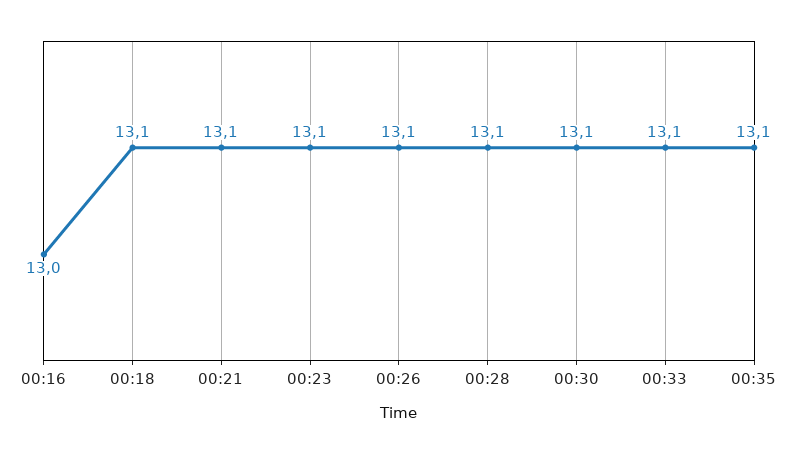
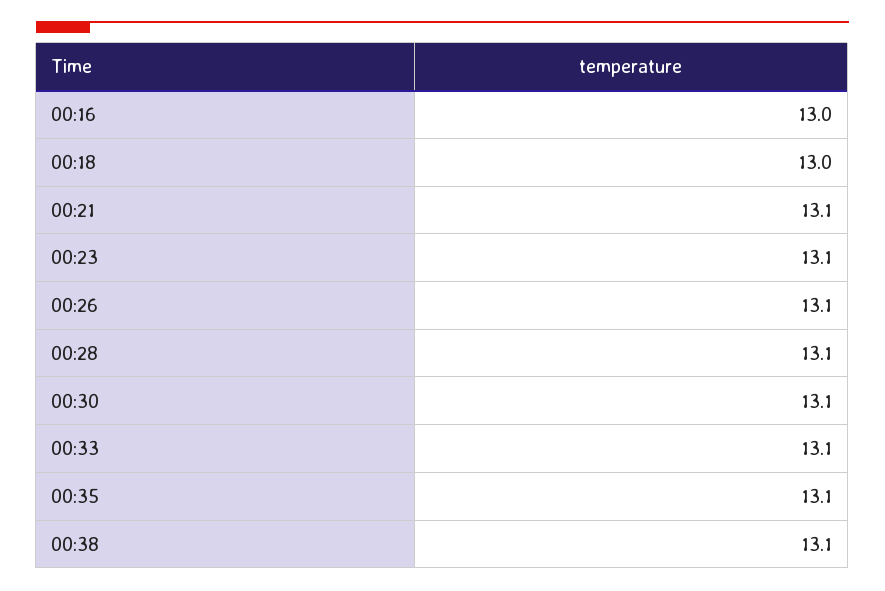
00:18: 13.1 -> 13
00:38: none -> 13.1

